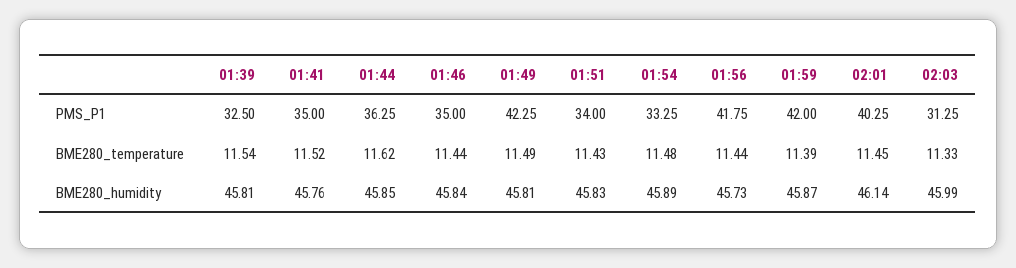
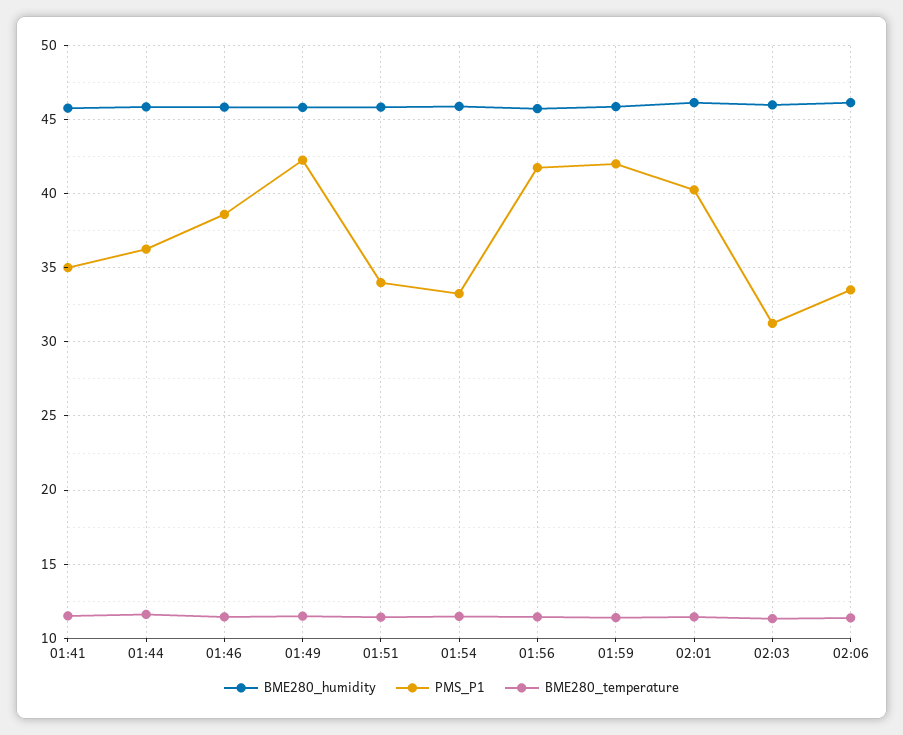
PMS_P1, 01:39: 32.5 -> none
PMS_P1, 01:46: 35 -> 38.5
BME280_temperature, 01:39: 11.54 -> none
BME280_humidity, 01:39: 45.81 -> none
BME280_humidity, 02:06: none -> 46
PMS_P1, 02:06: none -> 33.5
BME280_temperature, 02:06: none -> 11.5

